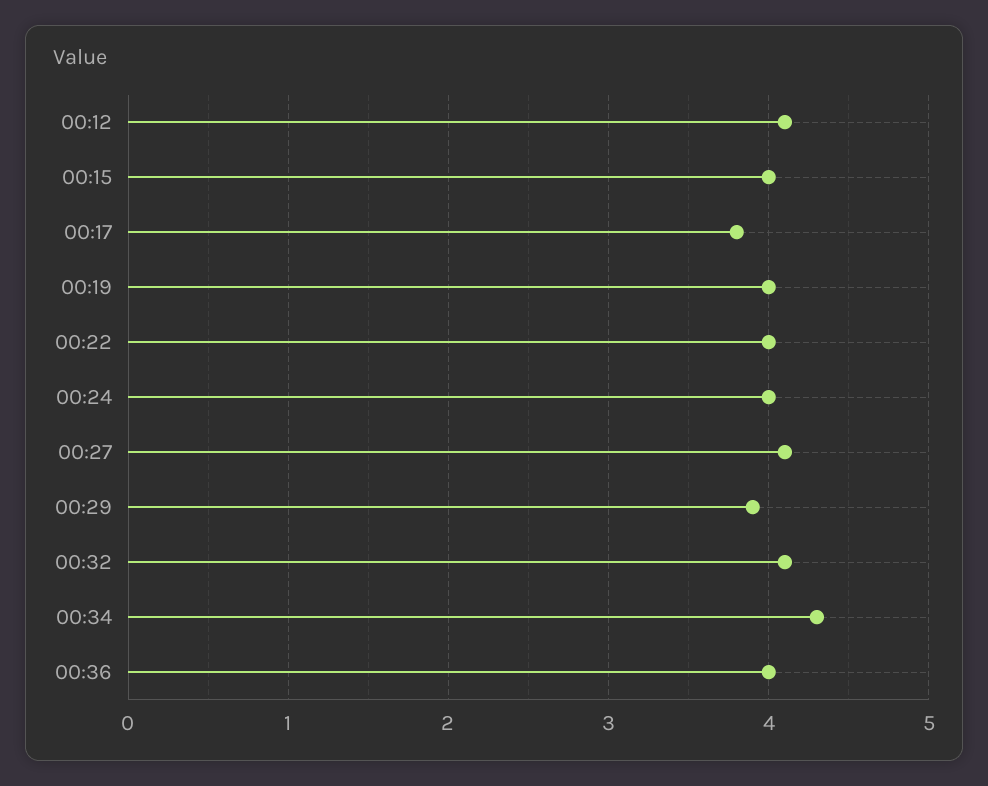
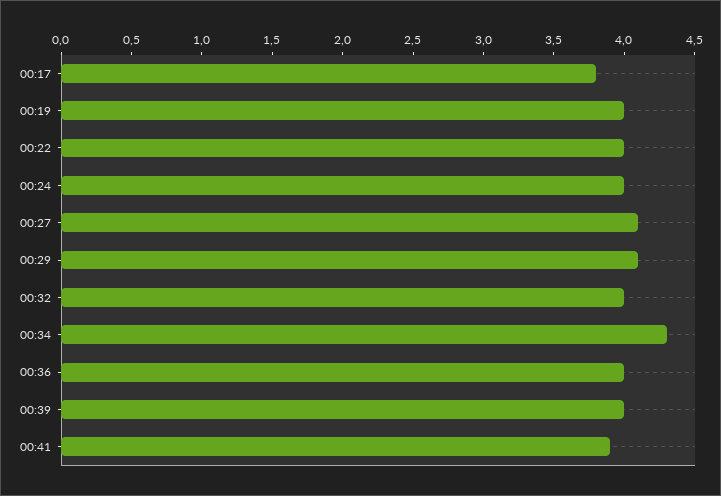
00:12: 4.1 -> none
00:15: 4 -> none
00:29: 3.9 -> 4.1
00:32: 4.1 -> 4
00:39: none -> 4
00:41: none -> 3.9

